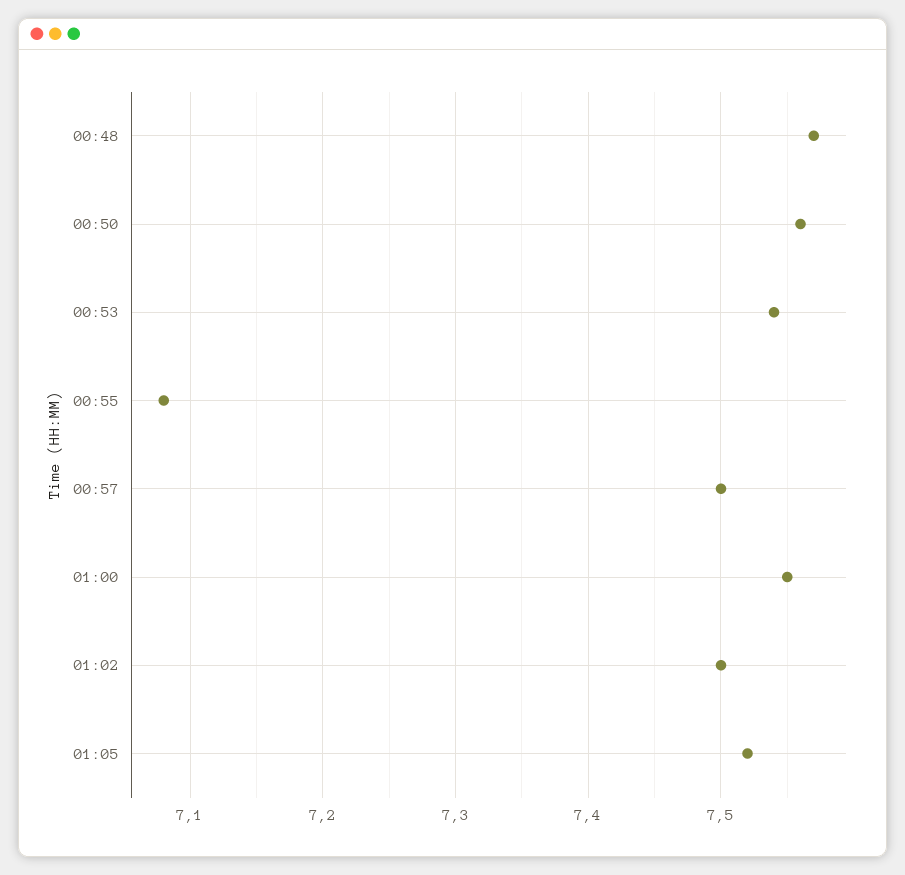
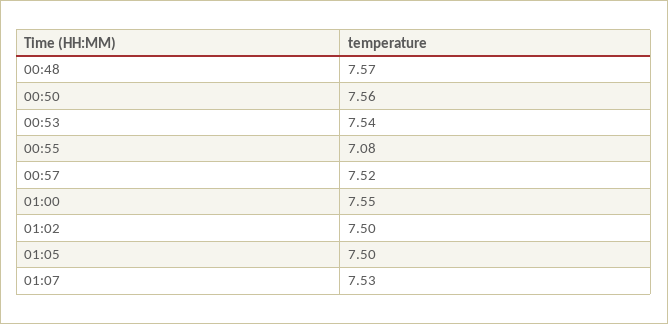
00:57: 7.5 -> 7.52
01:05: 7.52 -> 7.5
01:07: none -> 7.53

